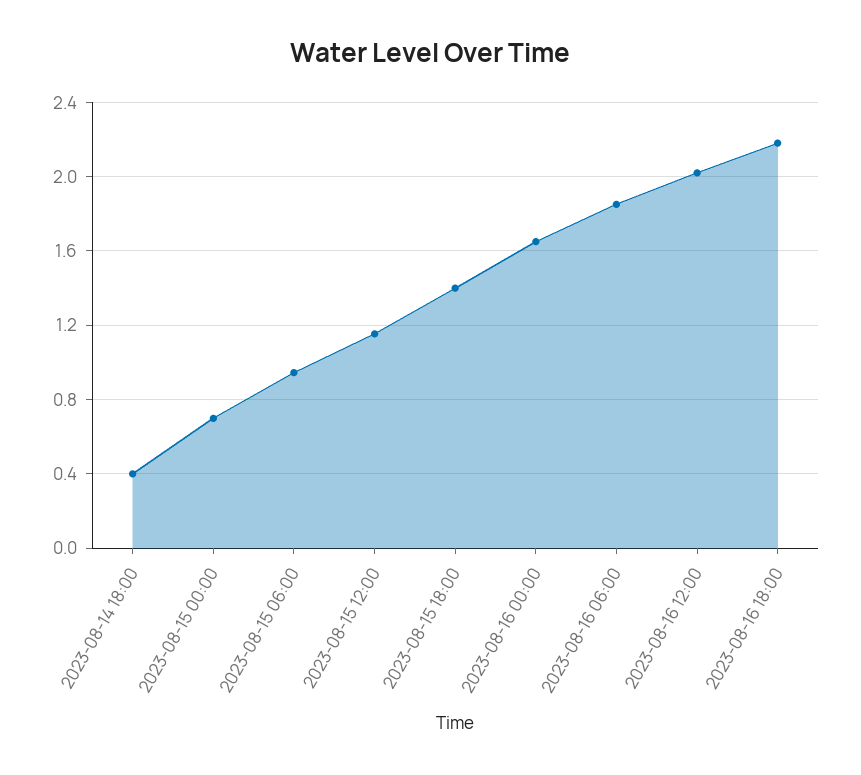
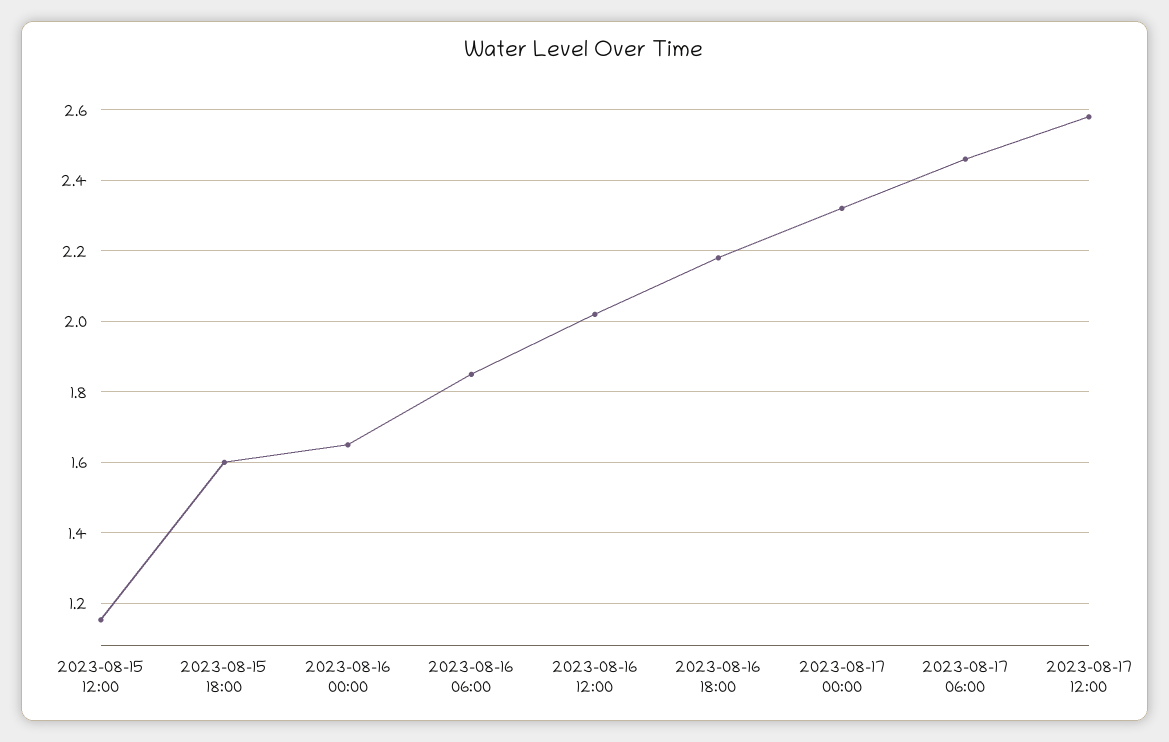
2023-08-14 18:00: 0.4 -> none
2023-08-15 00:00: 0.7 -> none
2023-08-15 06:00: 0.95 -> none
2023-08-15 18:00: 1.4 -> 1.6
2023-08-17 00:00: none -> 2.32
2023-08-17 06:00: none -> 2.46
2023-08-17 12:00: none -> 2.58

